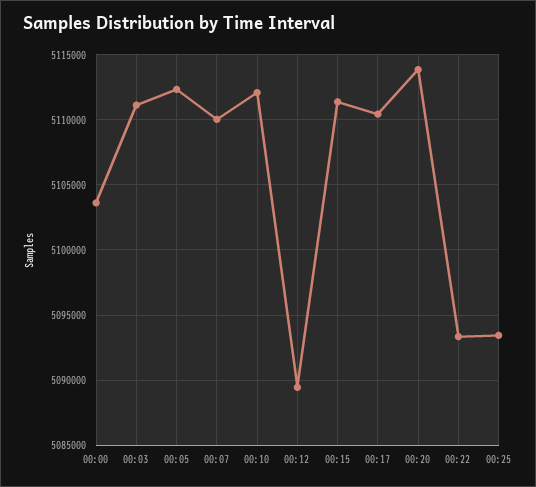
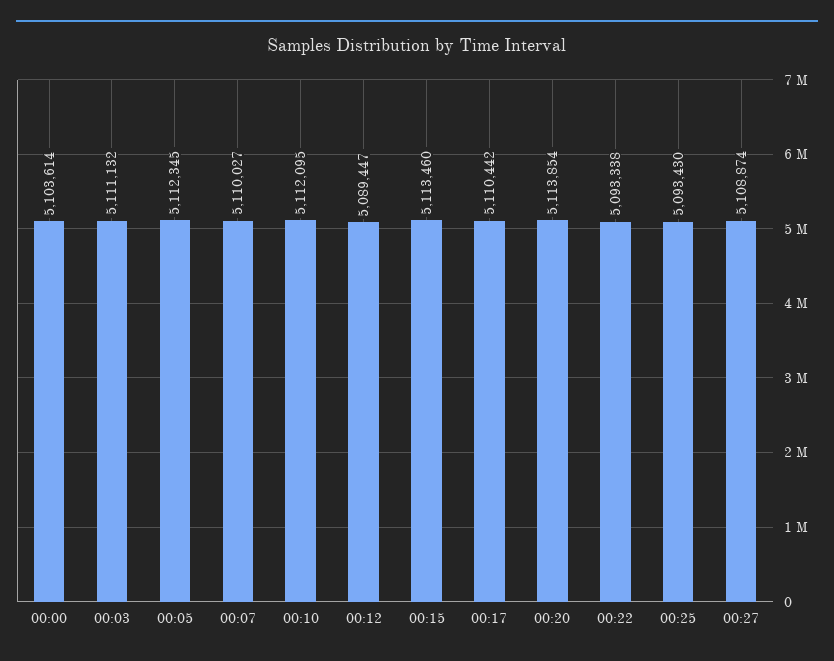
00:15: 5111500 -> 5113460
00:27: none -> 5108874

